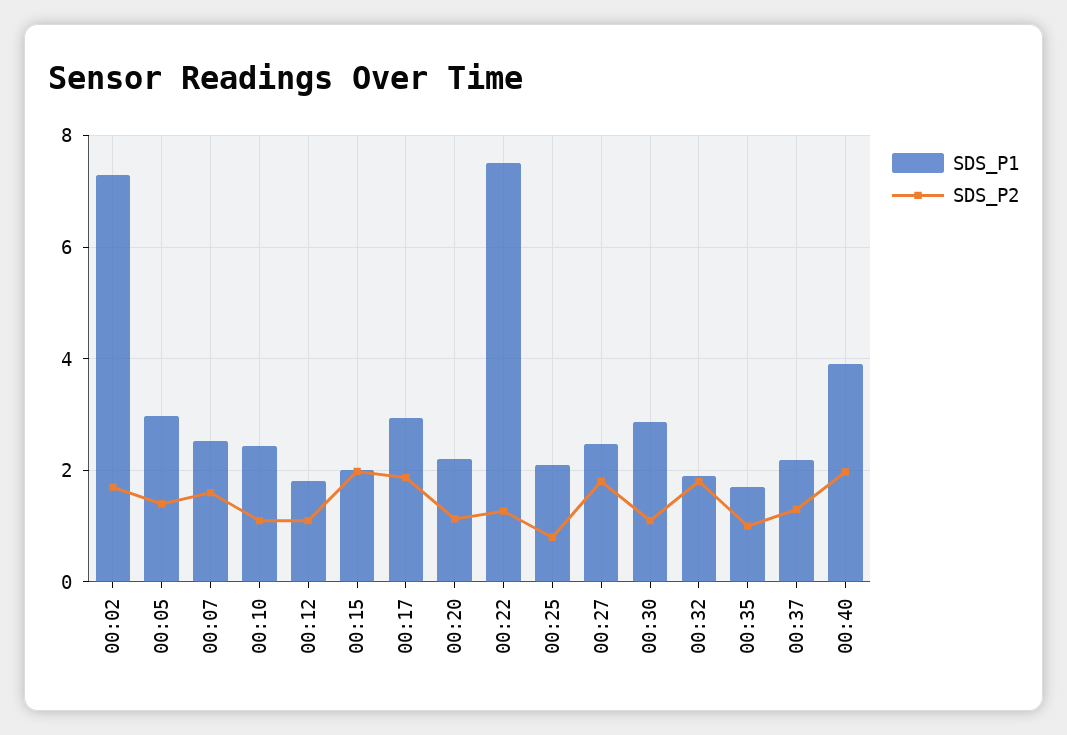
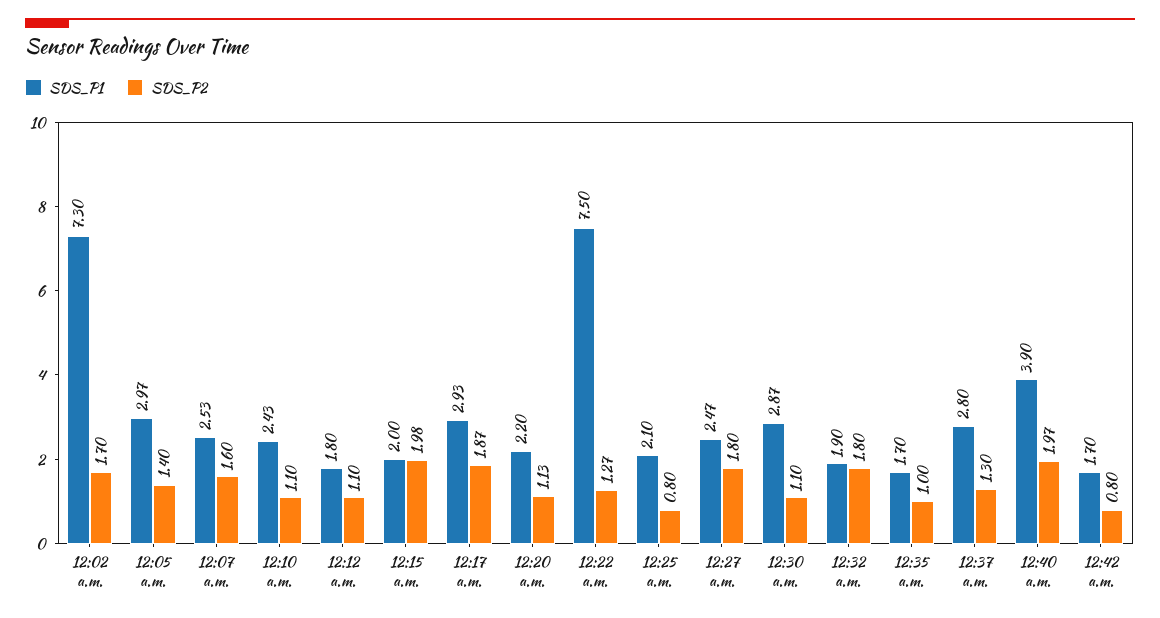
SDS_P1, 00:37: 2.2 -> 2.8
SDS_P1, 12:42 a.m.: none -> 1.7
SDS_P2, 12:42 a.m.: none -> 0.8

